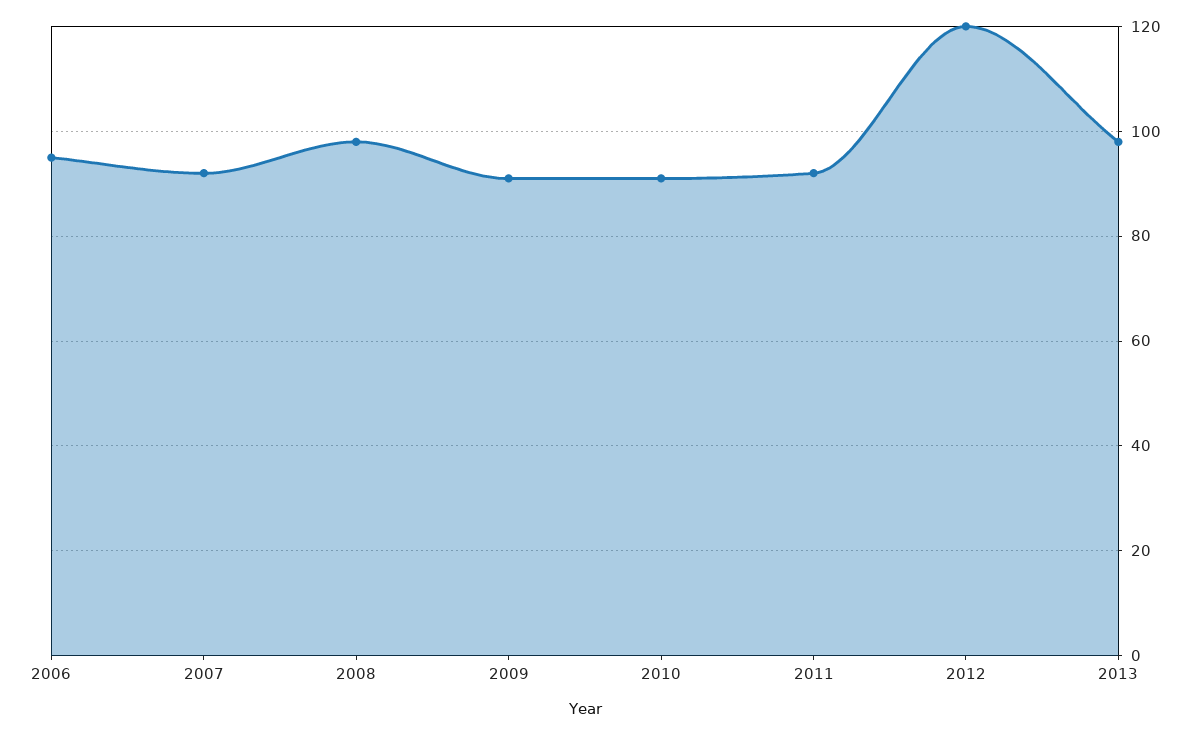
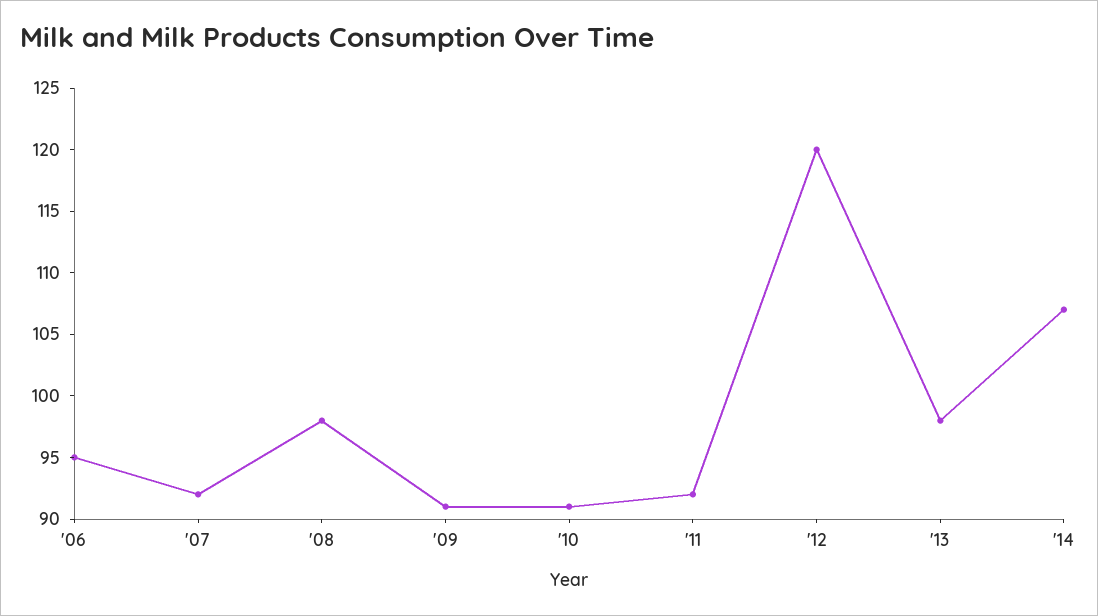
'14: none -> 107

